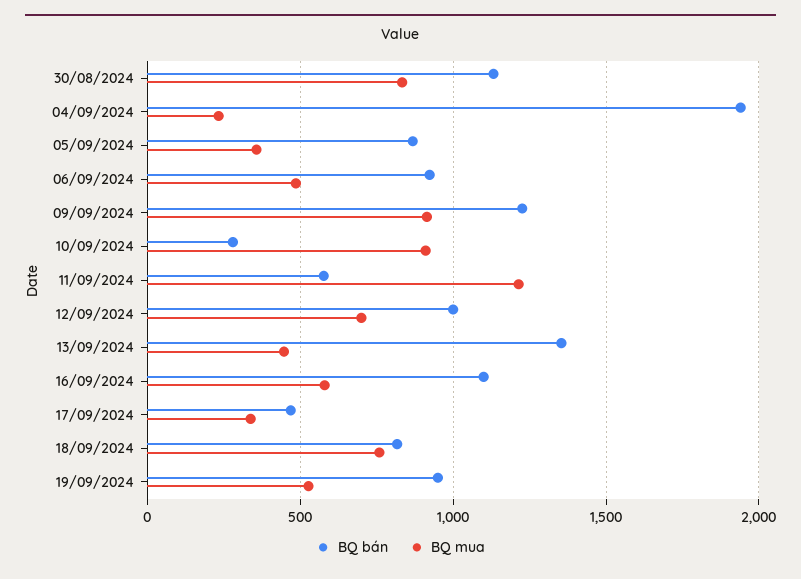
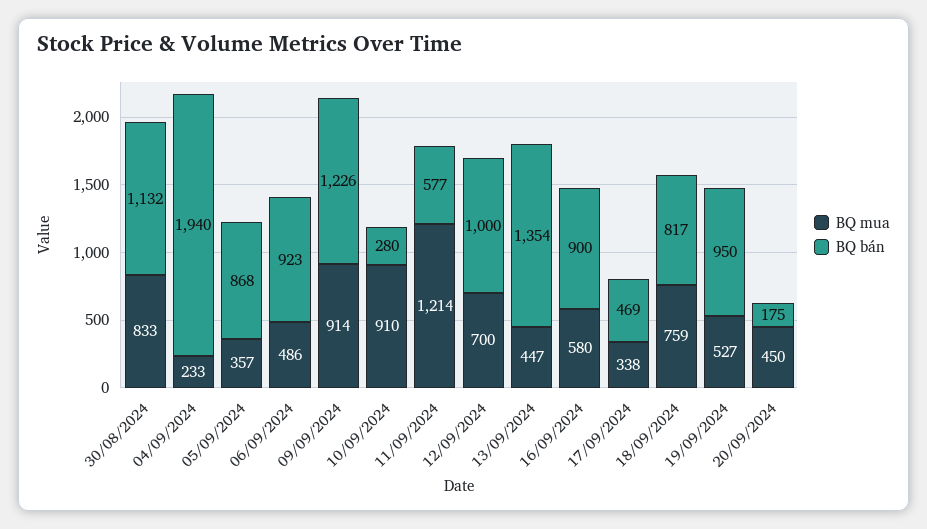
BQ bán, 16/09/2024: 1100 -> 900
BQ mua, 20/09/2024: none -> 450
BQ bán, 20/09/2024: none -> 175

